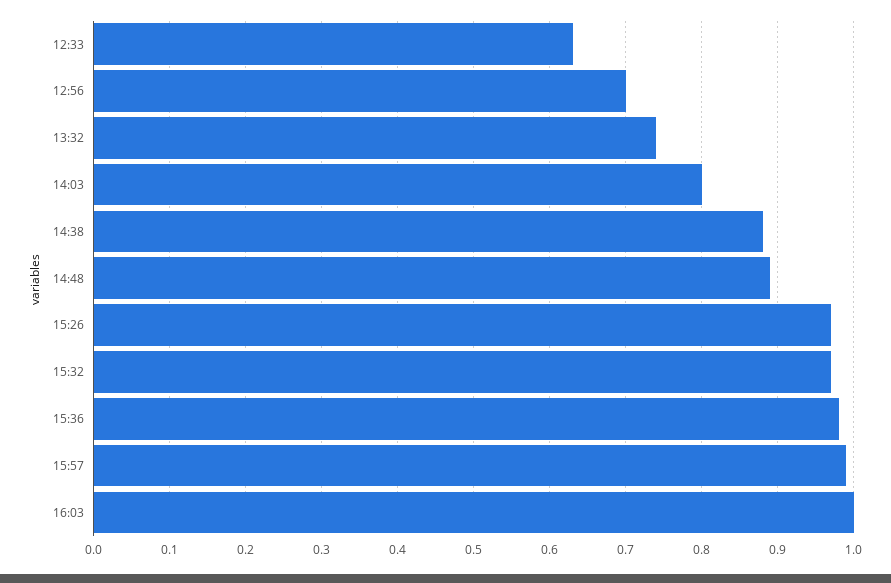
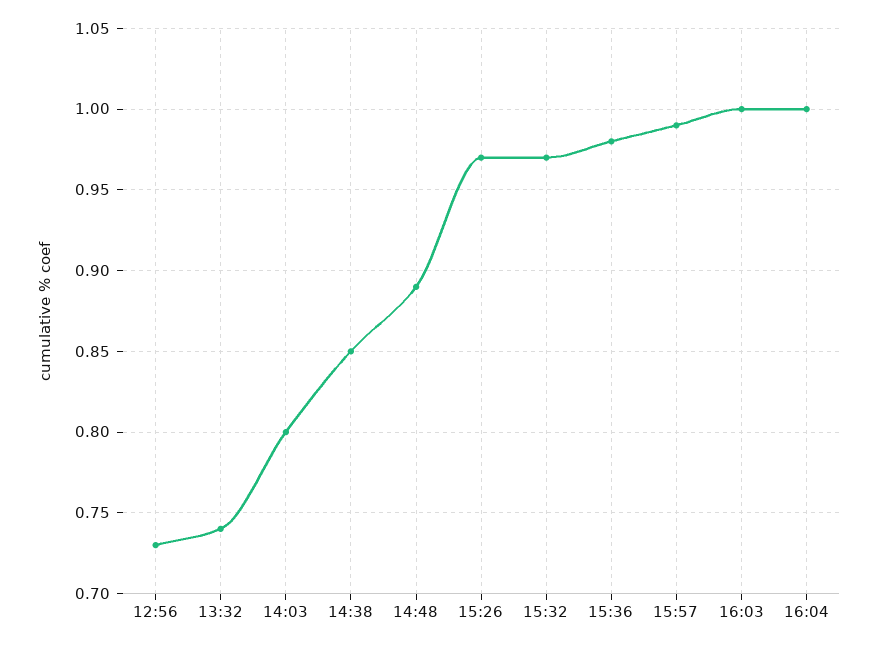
12:33: 0.63 -> none
12:56: 0.7 -> 0.73
14:38: 0.88 -> 0.85
16:04: none -> 1

